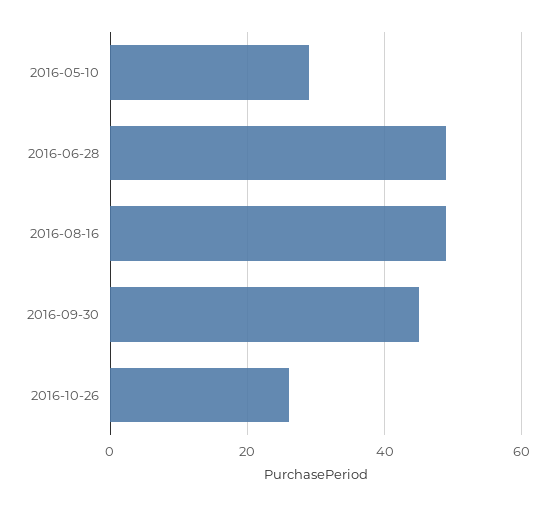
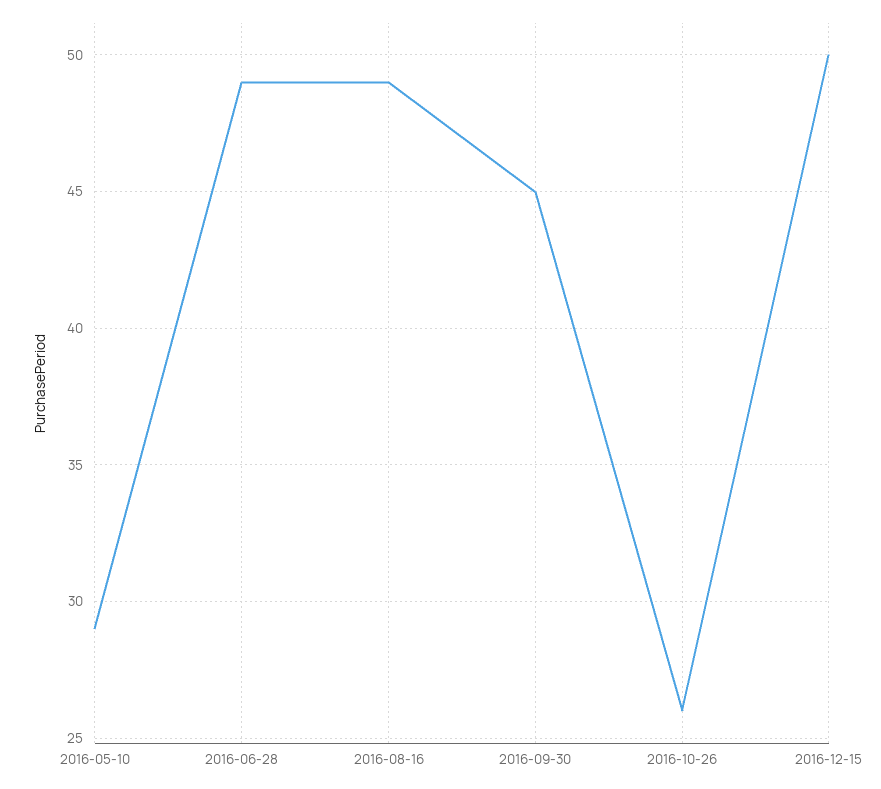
2016-12-15: none -> 50

